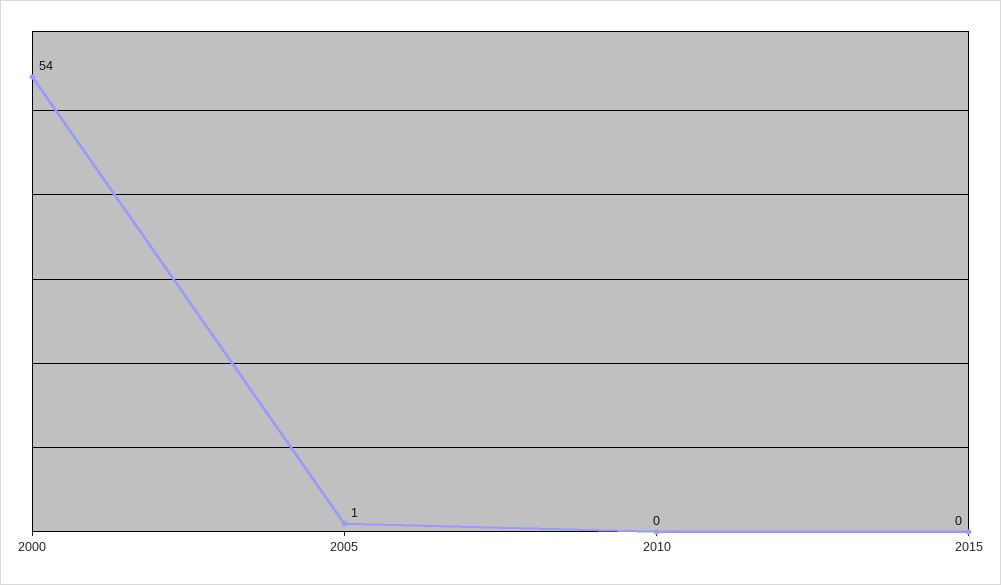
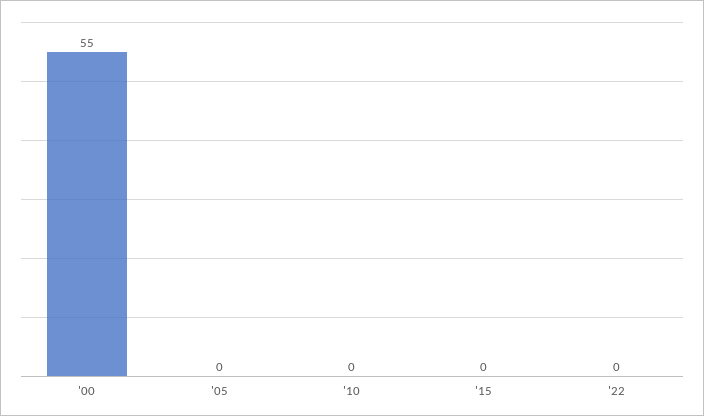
2000: 54 -> 55
2005: 1 -> 0
'22: none -> 0

